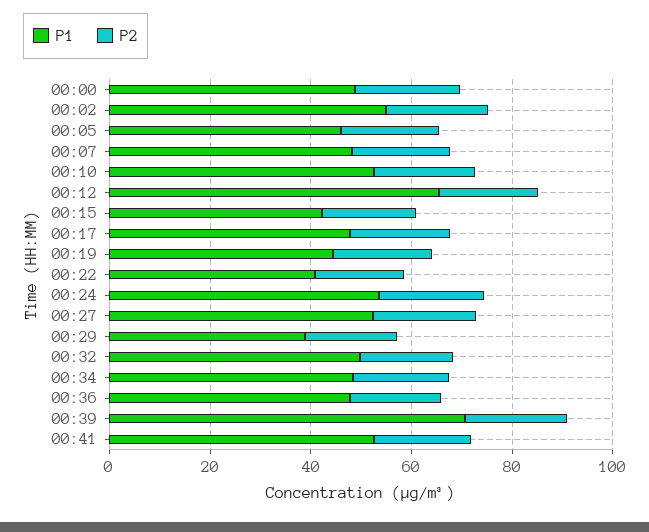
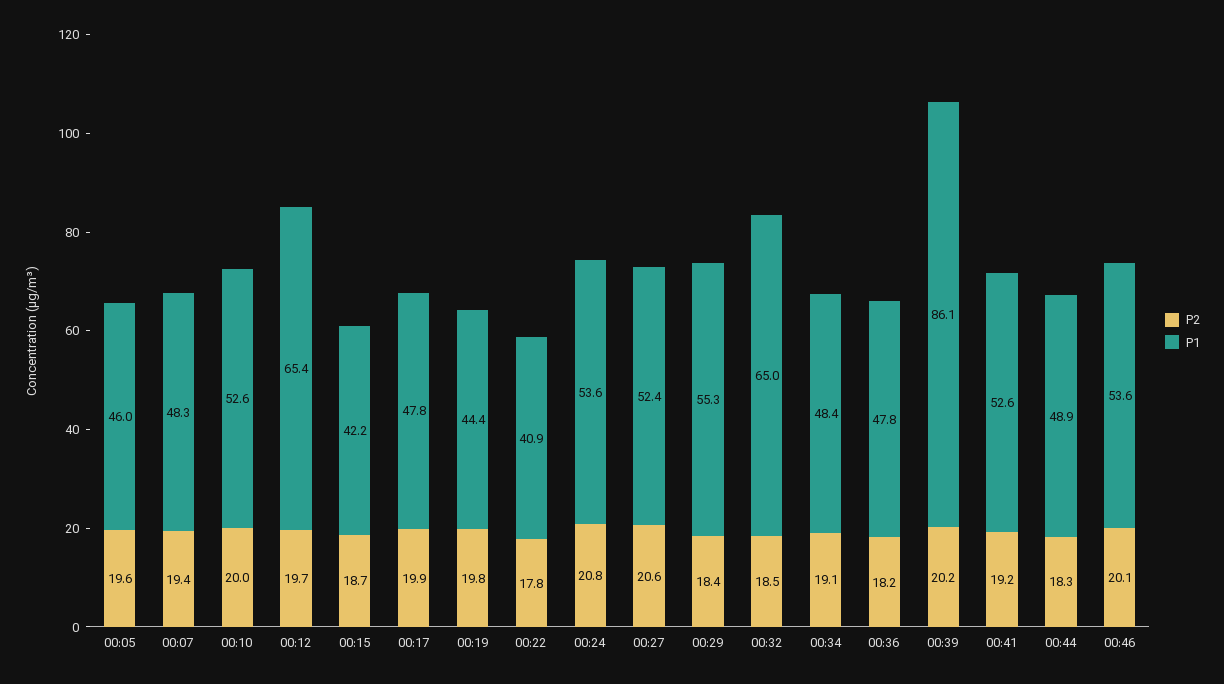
P1, 00:00: 50 -> none
P2, 00:00: 20 -> none
P1, 00:02: 55 -> none
P2, 00:02: 20 -> none
P1, 00:29: 40 -> 55.3
P1, 00:32: 50 -> 65
P1, 00:39: 70 -> 86.1
P2, 00:44: none -> 18.3
P1, 00:44: none -> 48.9
P2, 00:46: none -> 20.1
P1, 00:46: none -> 53.6

